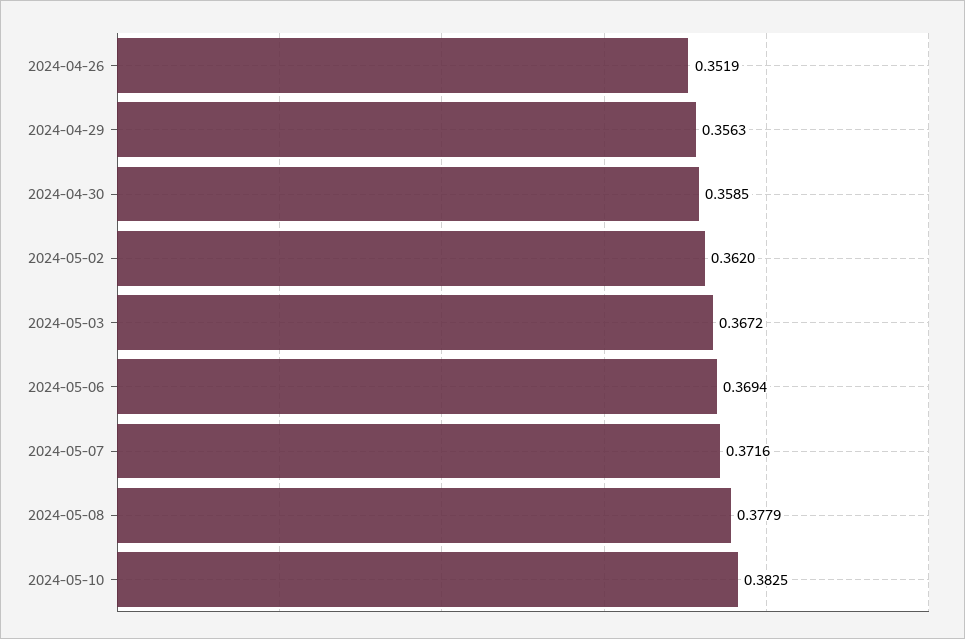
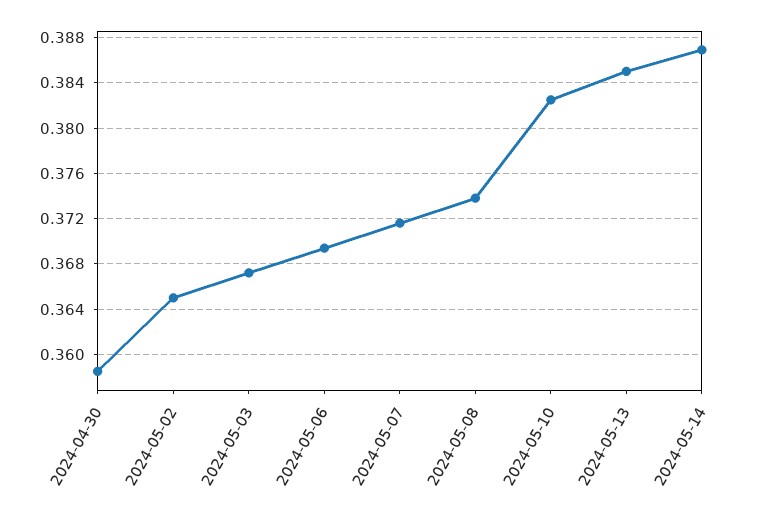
2024-04-26: 0.3519 -> none
2024-04-29: 0.3563 -> none
2024-05-02: 0.362 -> 0.365
2024-05-08: 0.3779 -> 0.374
2024-05-13: none -> 0.385
2024-05-14: none -> 0.387

